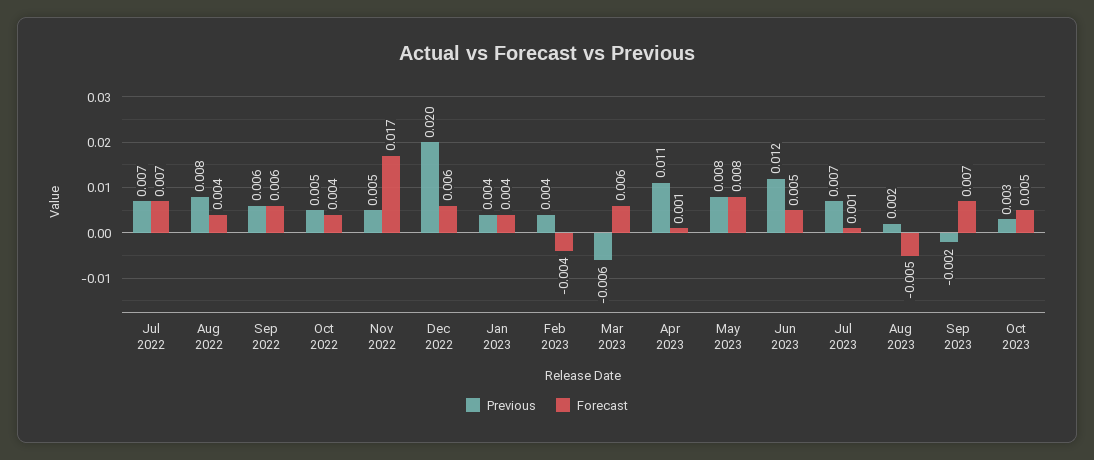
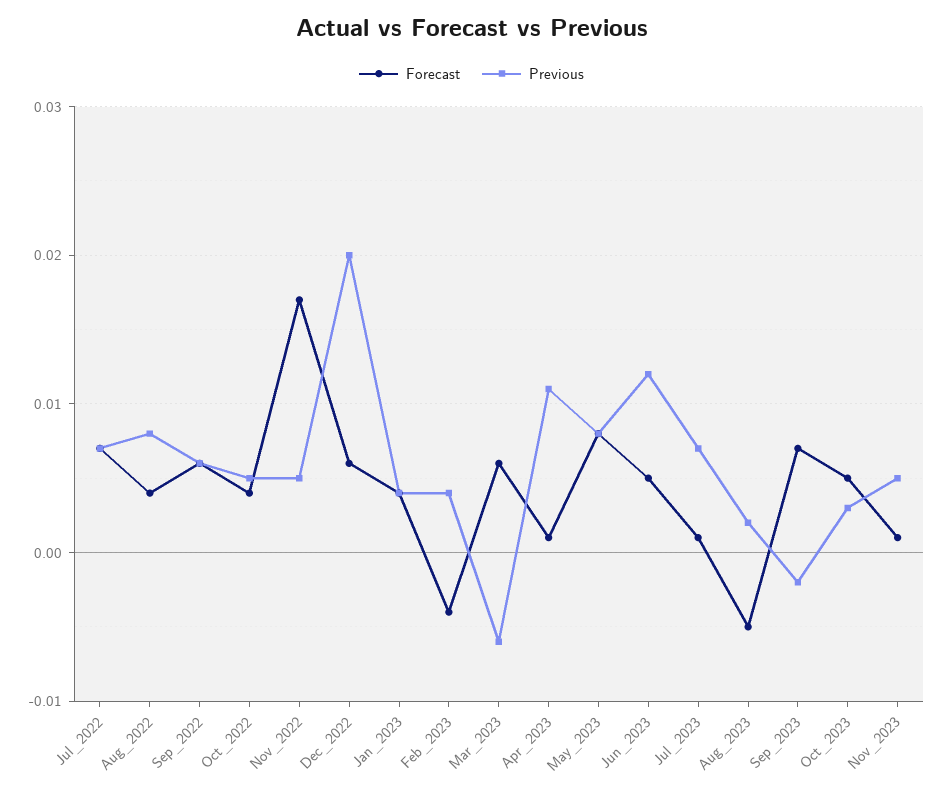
Forecast, Nov_2023: none -> 0.001
Previous, Nov_2023: none -> 0.005

